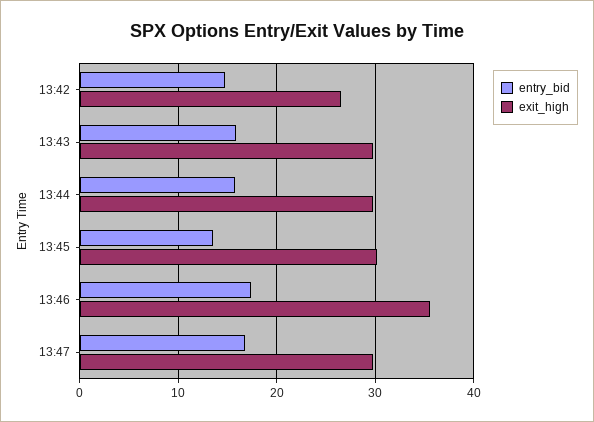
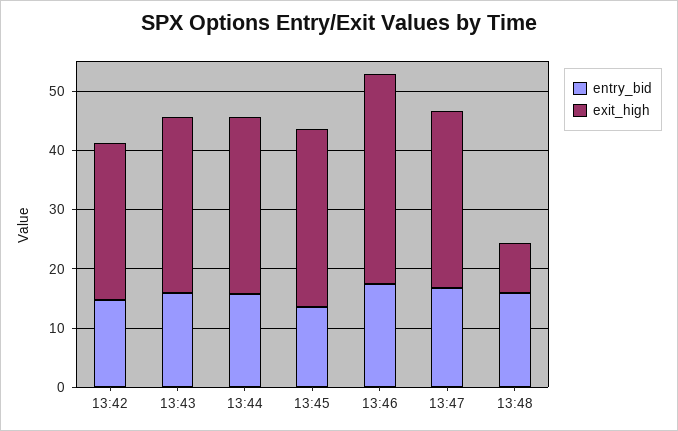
entry_bid, 13:48: none -> 16
exit_high, 13:48: none -> 8

